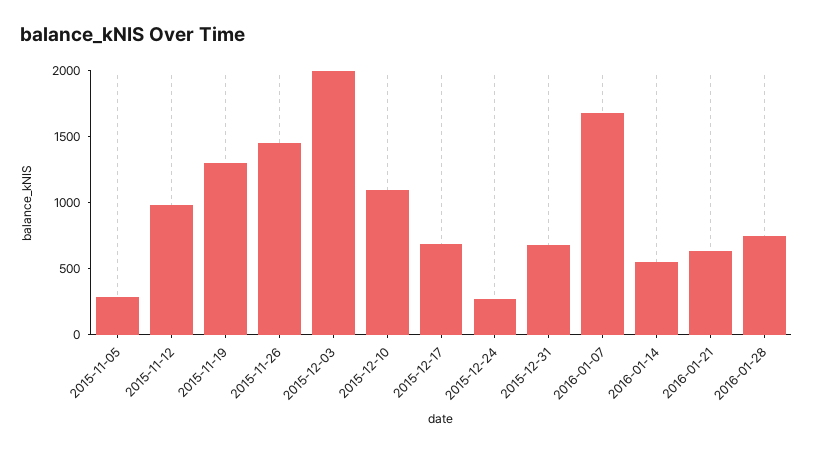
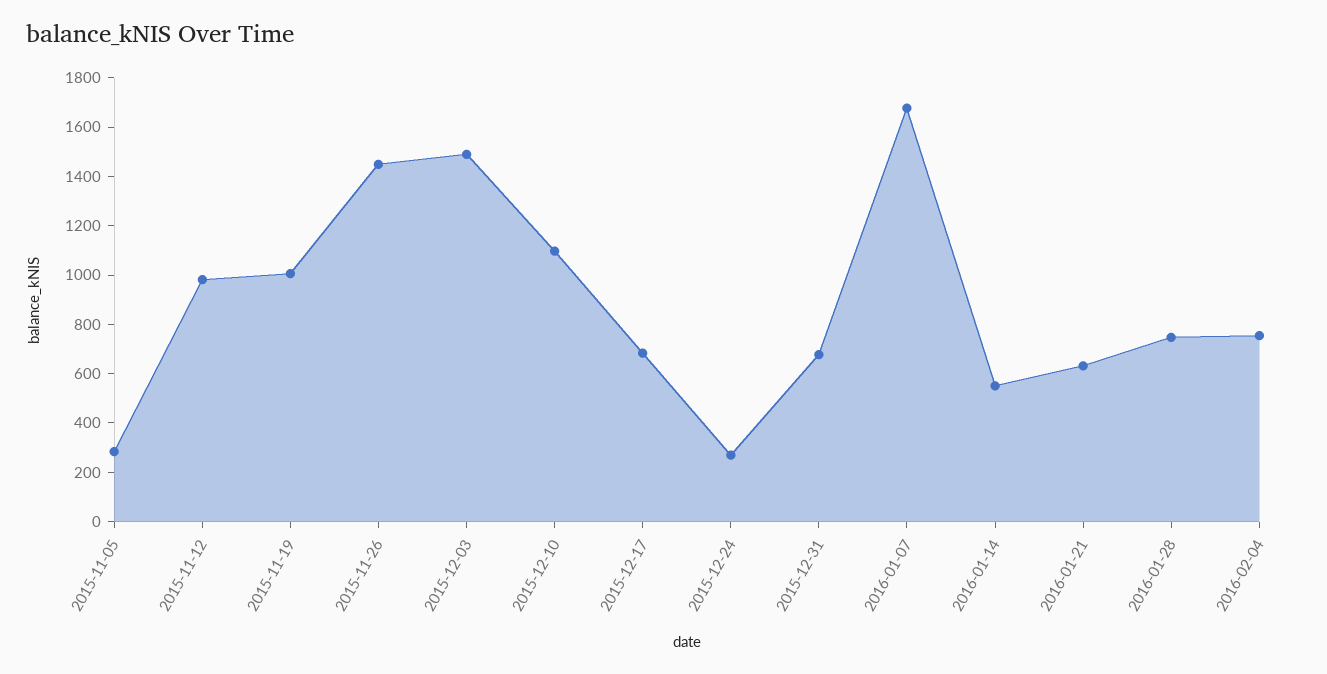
2015-11-19: 1300 -> 1000
2015-12-03: 2000 -> 1500
2016-02-04: none -> 750

